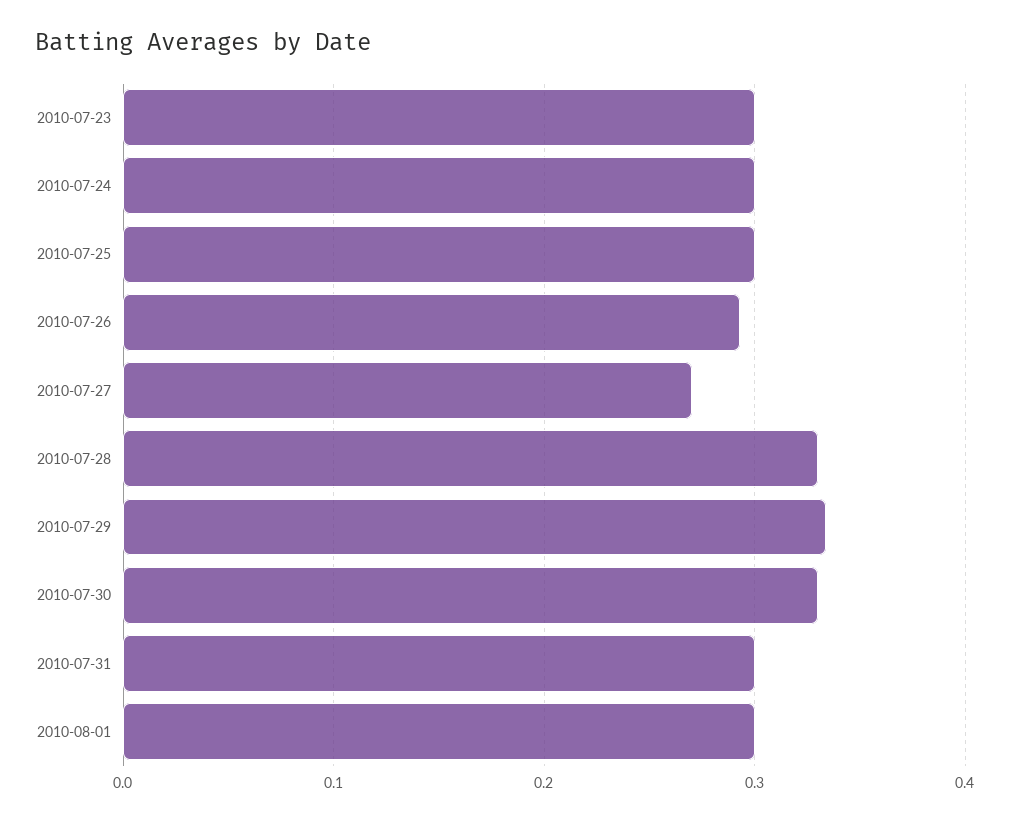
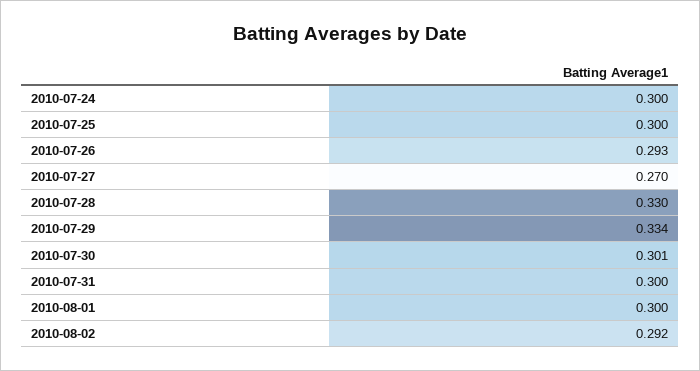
2010-07-23: 0.3 -> none
2010-07-30: 0.33 -> 0.301
2010-08-02: none -> 0.292

